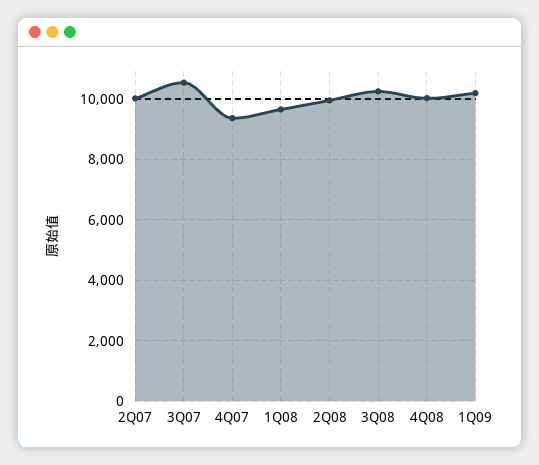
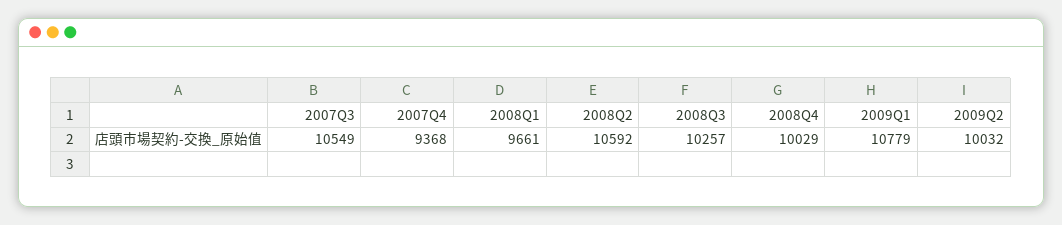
2Q07: 10000 -> none
2Q08: 10000 -> 10592
1Q09: 10200 -> 10779
2009Q2: none -> 10032

